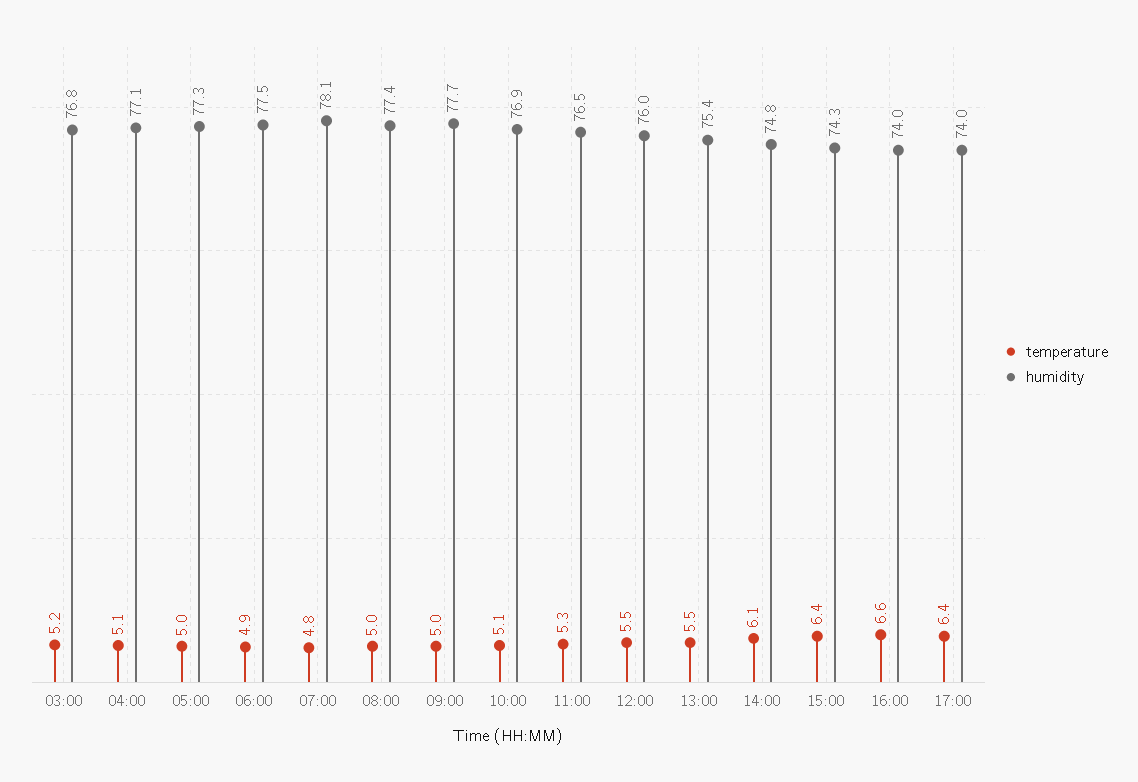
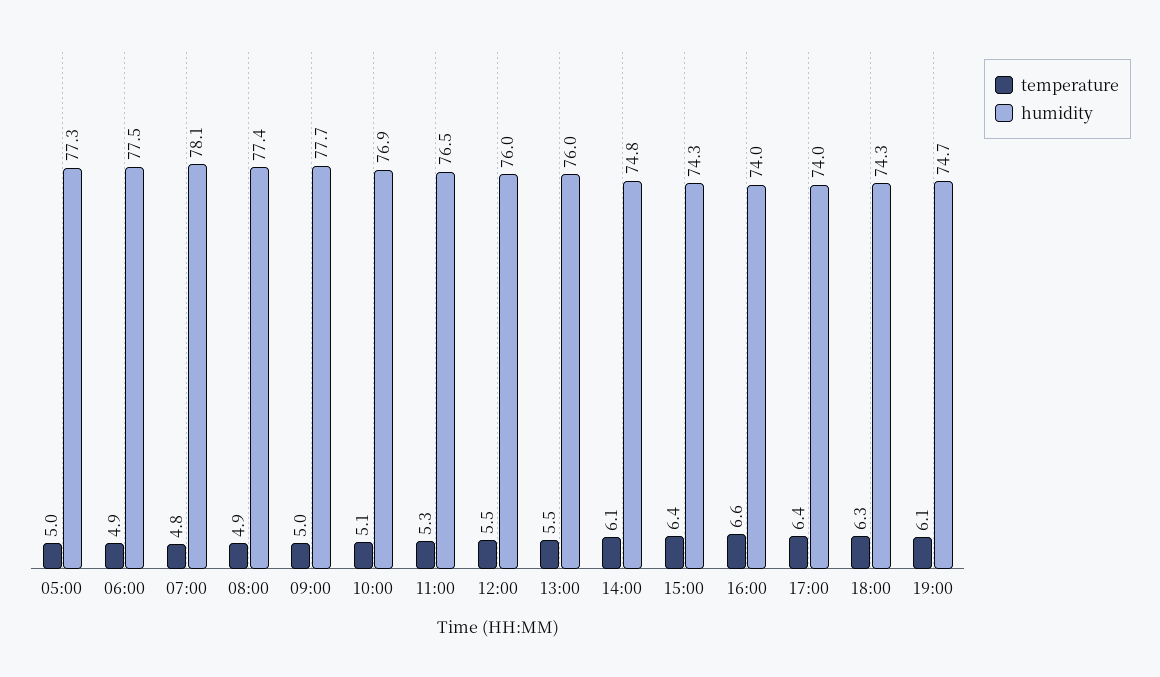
temperature, 03:00: 5.2 -> none
humidity, 03:00: 76.8 -> none
temperature, 04:00: 5.1 -> none
humidity, 04:00: 77.1 -> none
temperature, 08:00: 5 -> 4.9
humidity, 13:00: 75.4 -> 76
temperature, 18:00: none -> 6.3
humidity, 18:00: none -> 74.3
temperature, 19:00: none -> 6.1
humidity, 19:00: none -> 74.7

